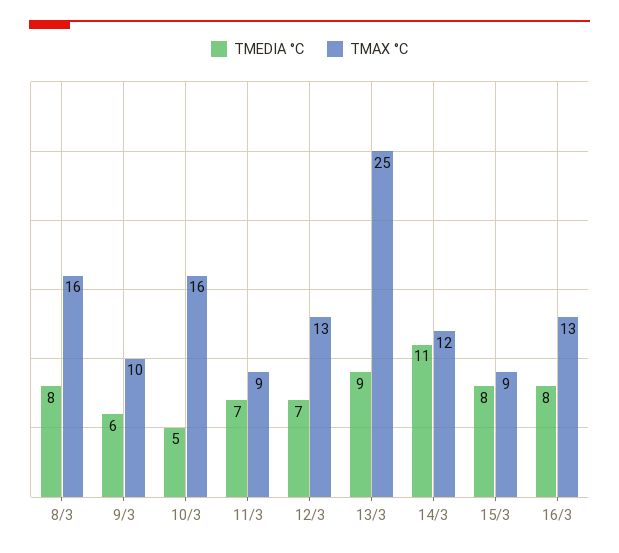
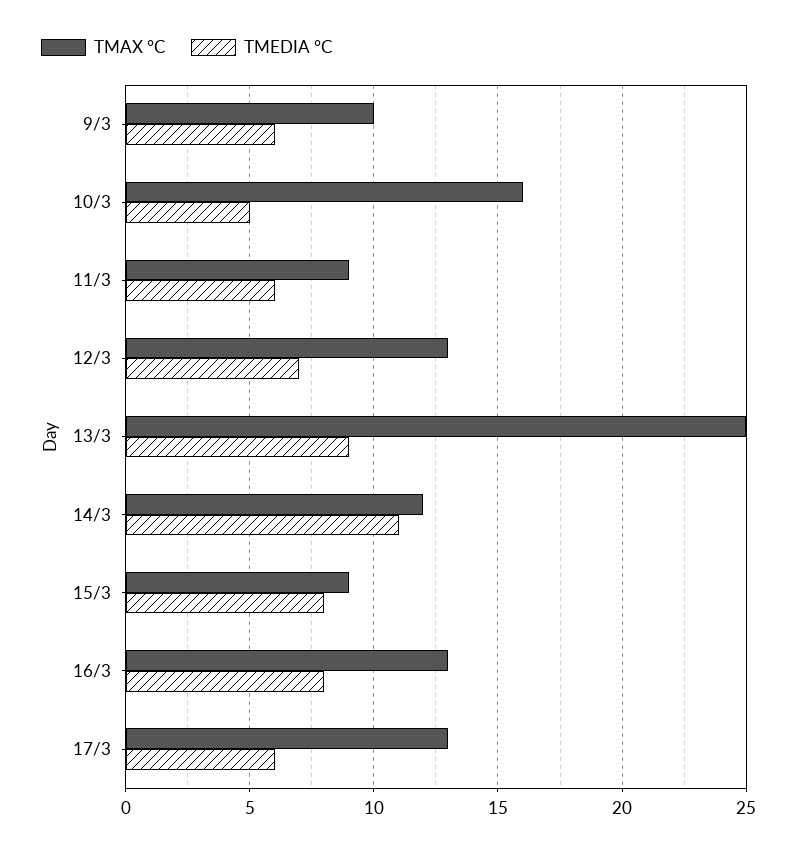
TMEDIA °C, 8/3: 8 -> none
TMAX °C, 8/3: 16 -> none
TMEDIA °C, 11/3: 7 -> 6
TMAX °C, 17/3: none -> 13
TMEDIA °C, 17/3: none -> 6

